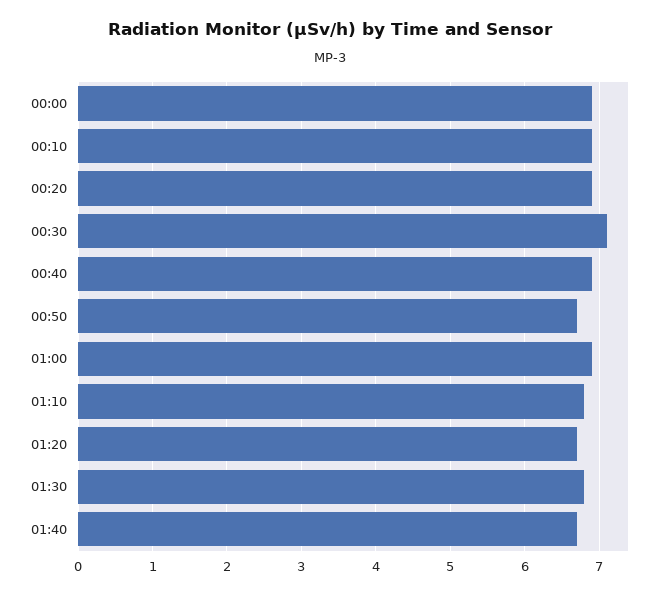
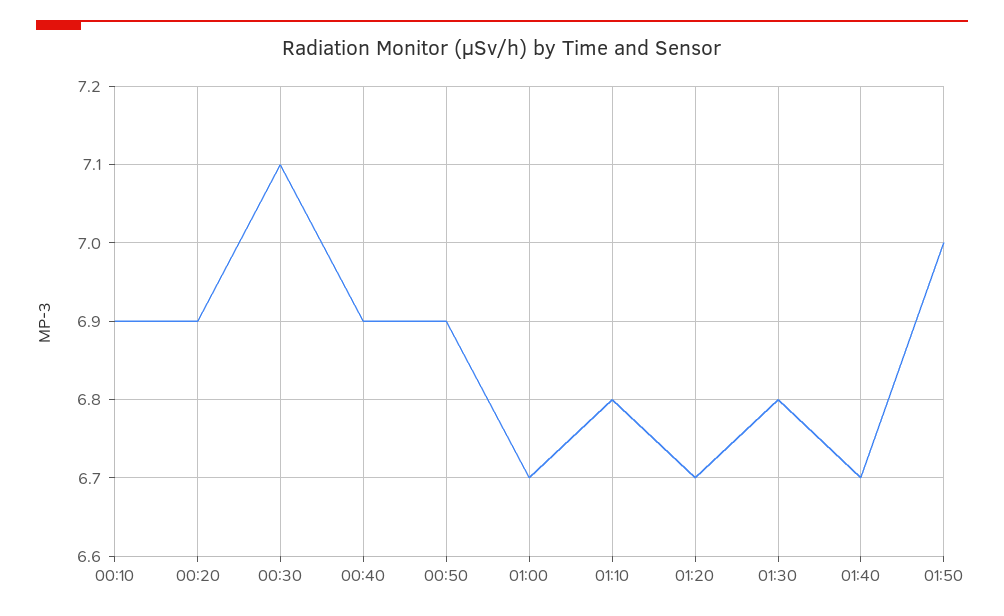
00:00: 6.9 -> none
00:50: 6.7 -> 6.9
01:00: 6.9 -> 6.7
01:50: none -> 7

